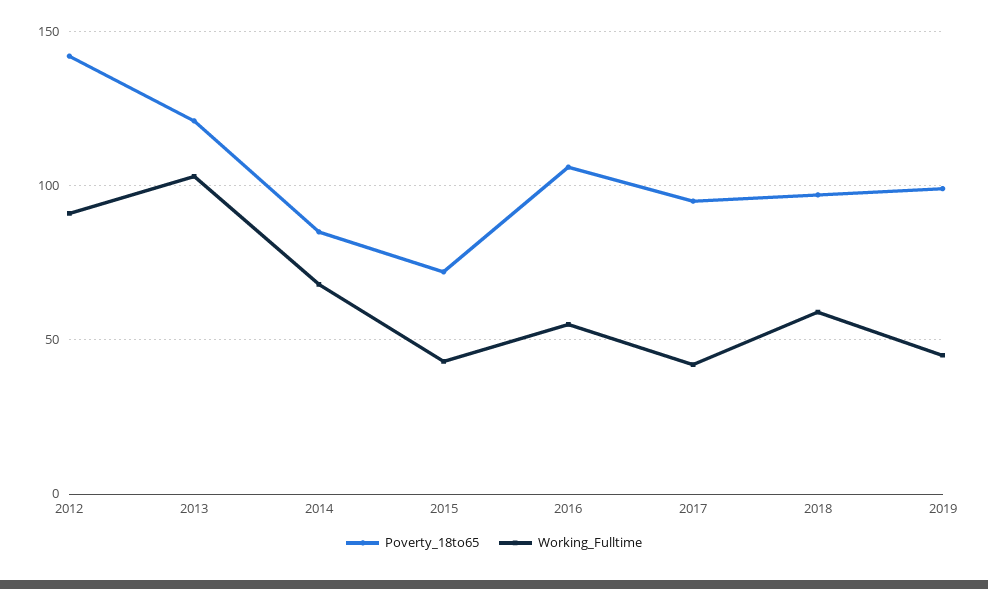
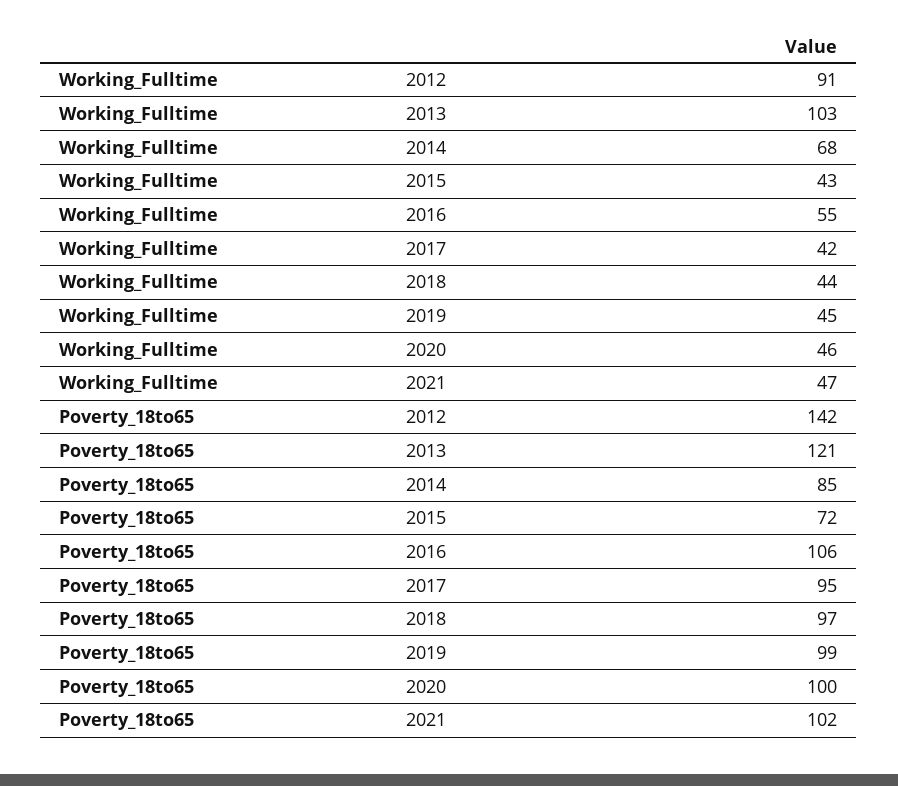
Working_Fulltime, 2018: 60 -> 44
Working_Fulltime, 2020: none -> 46
Working_Fulltime, 2021: none -> 47
Poverty_18to65, 2020: none -> 100
Poverty_18to65, 2021: none -> 102

